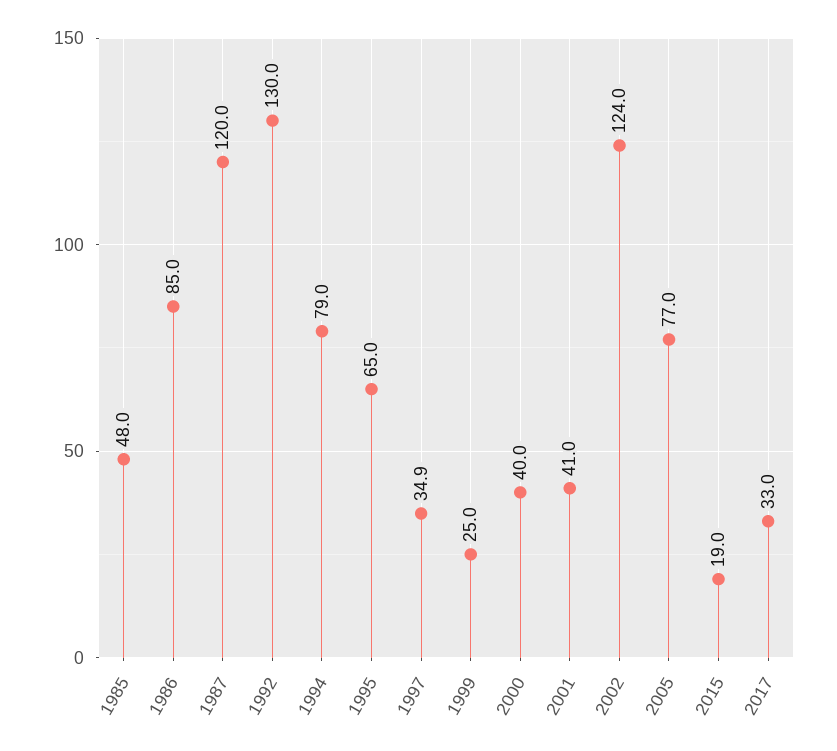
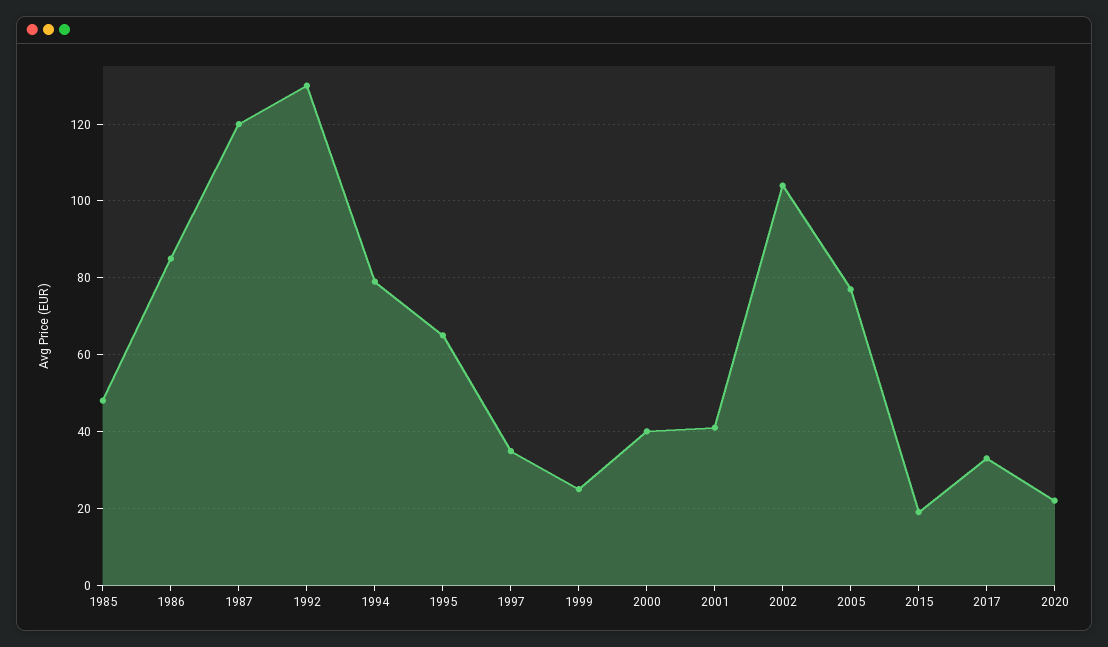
2002: 124 -> 104
2020: none -> 22

